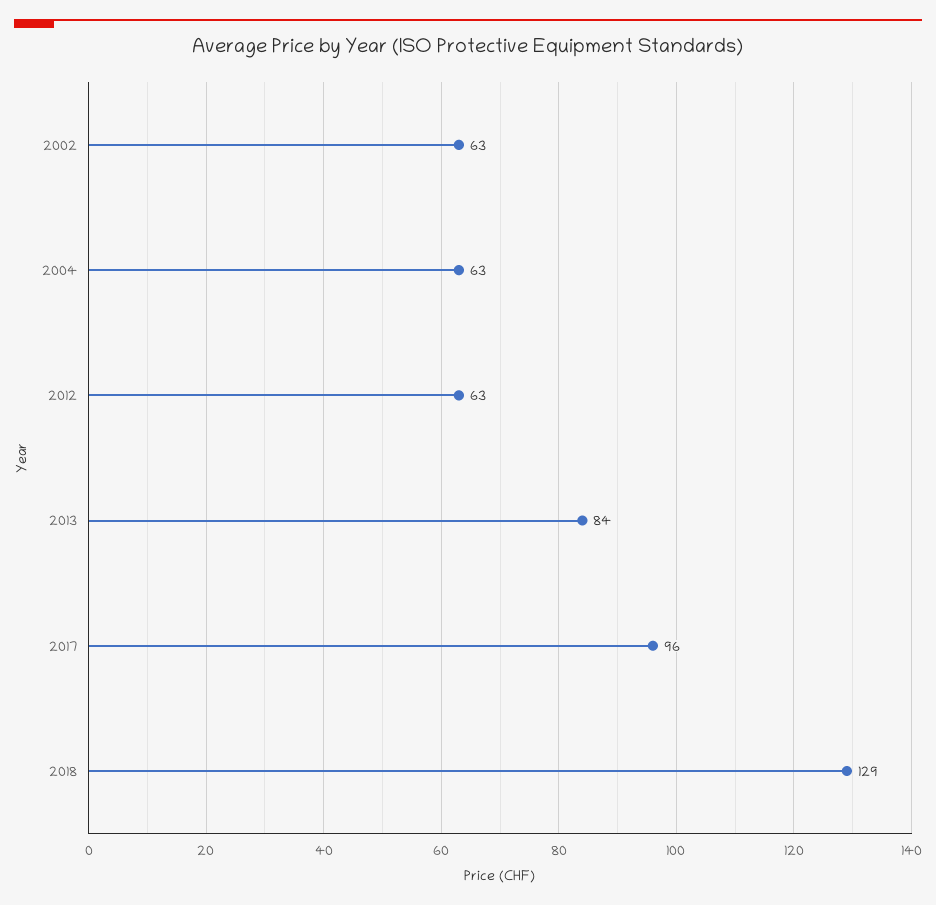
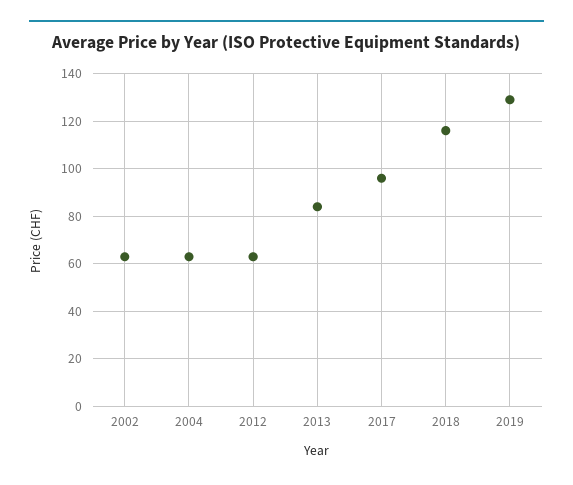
2018: 129 -> 115
2019: none -> 130

